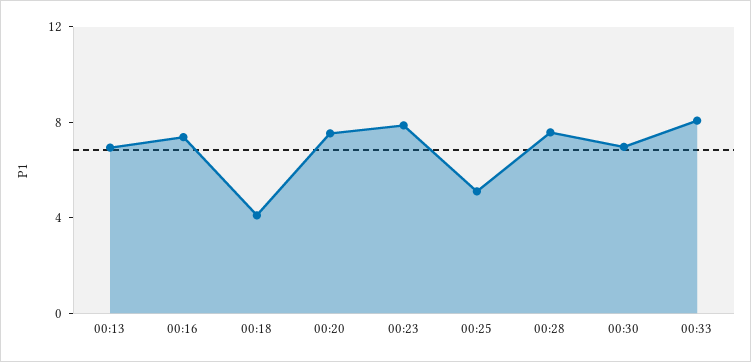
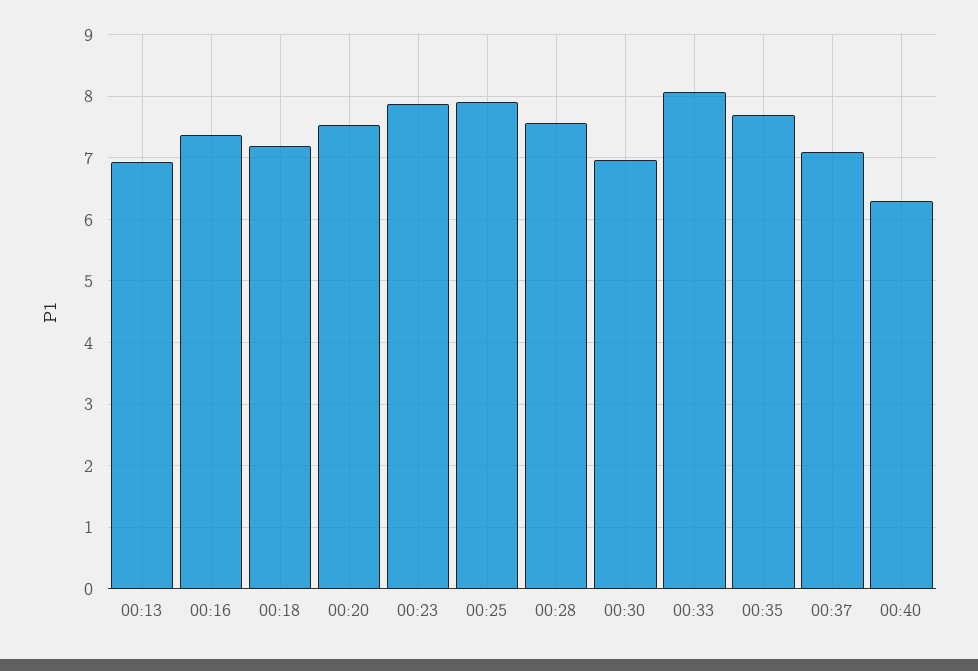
00:18: 4 -> 7.2
00:25: 5 -> 7.9
00:35: none -> 7.7
00:37: none -> 7.1
00:40: none -> 6.3

